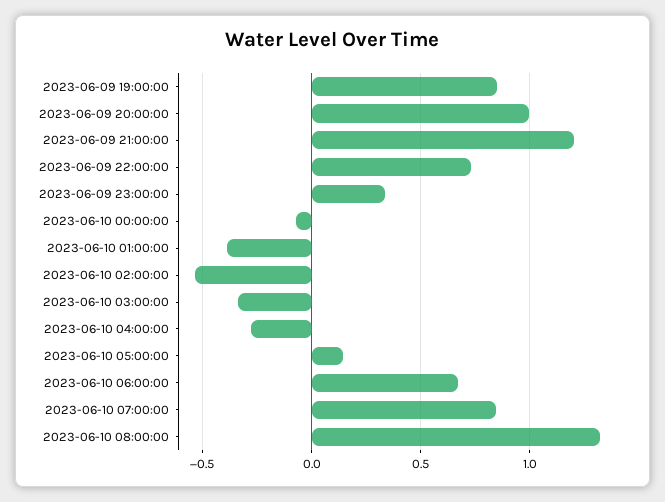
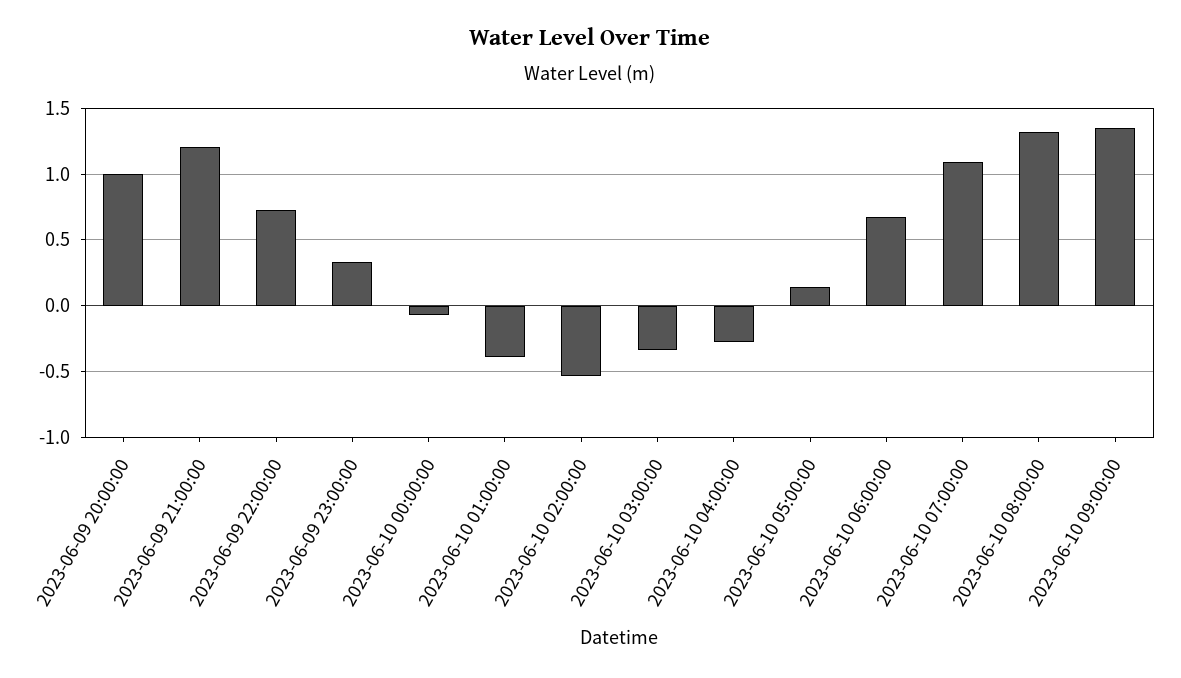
2023-06-09 19:00:00: 0.85 -> none
2023-06-10 07:00:00: 0.85 -> 1.1
2023-06-10 09:00:00: none -> 1.35

